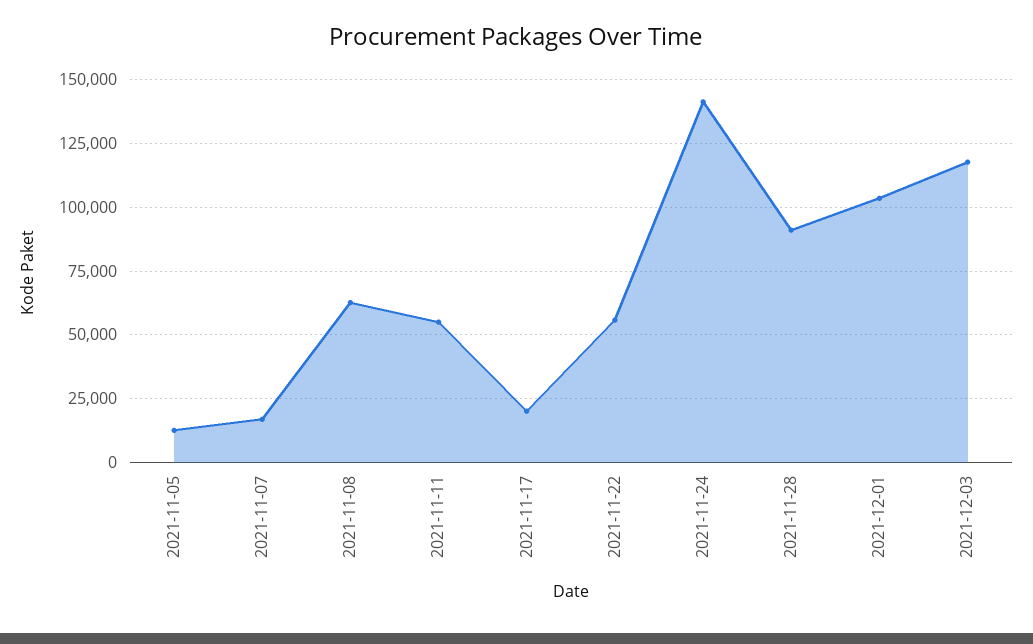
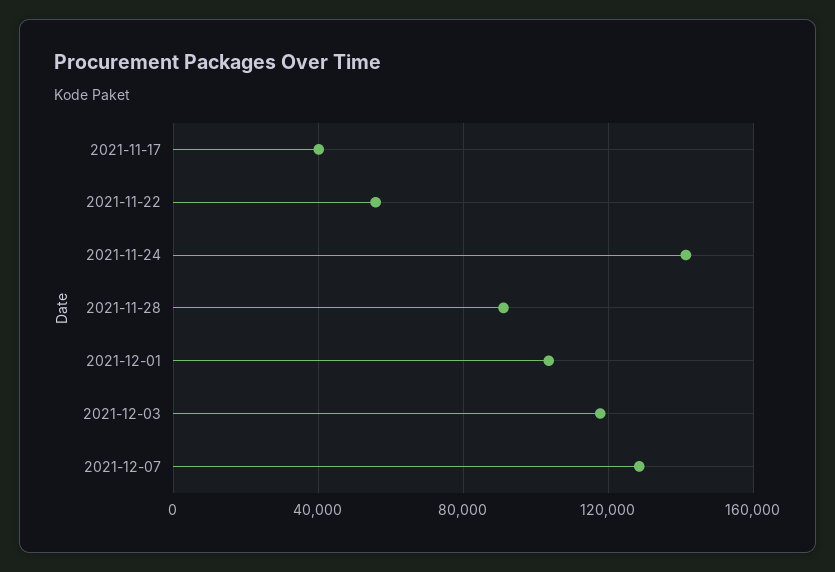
2021-11-05: 12500 -> none
2021-11-07: 17500 -> none
2021-11-08: 62500 -> none
2021-11-11: 55000 -> none
2021-11-17: 20000 -> 40000
2021-12-07: none -> 130000

